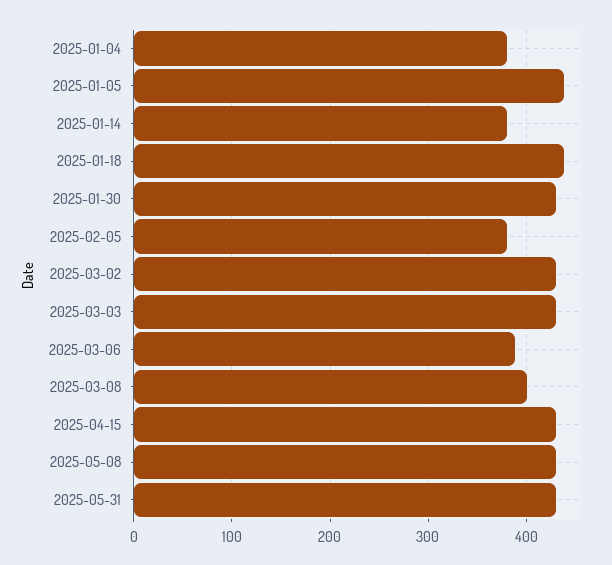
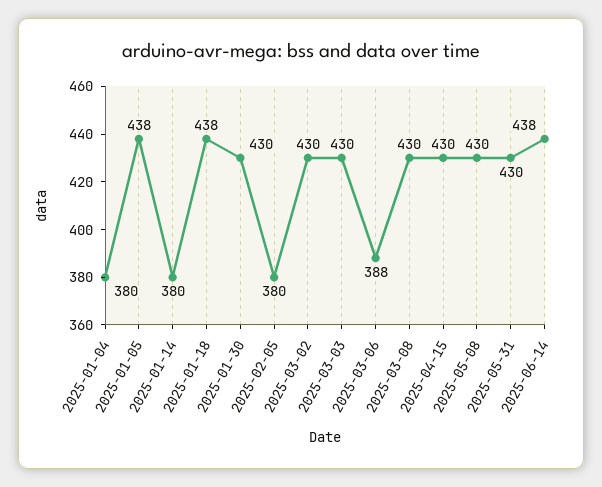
2025-03-08: 400 -> 430
2025-06-14: none -> 438

